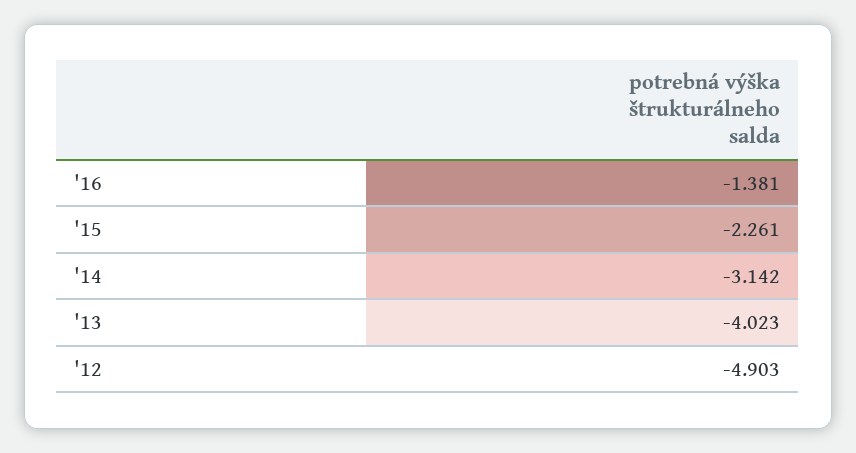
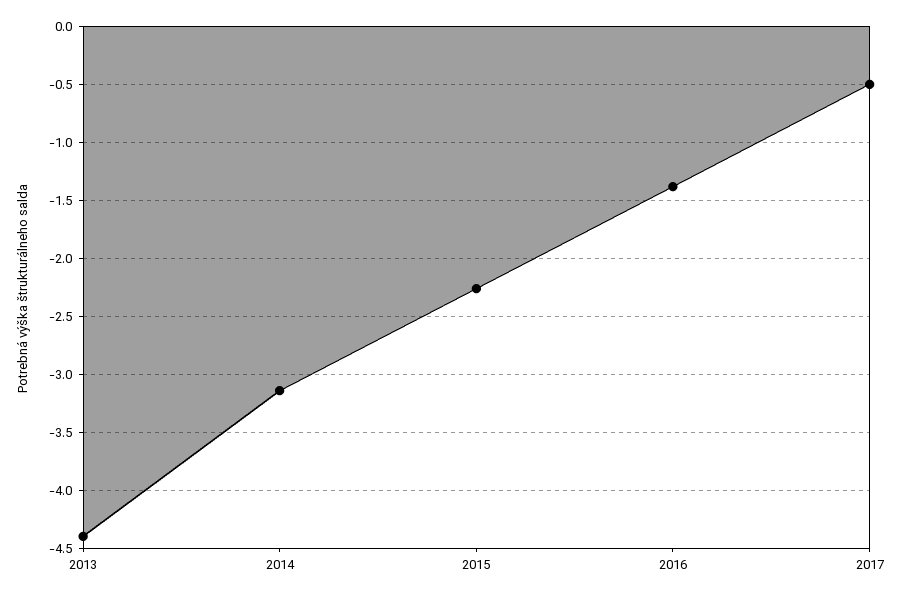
'13: -4.023 -> -4.4
'12: -4.903 -> none
2017: none -> -0.5

